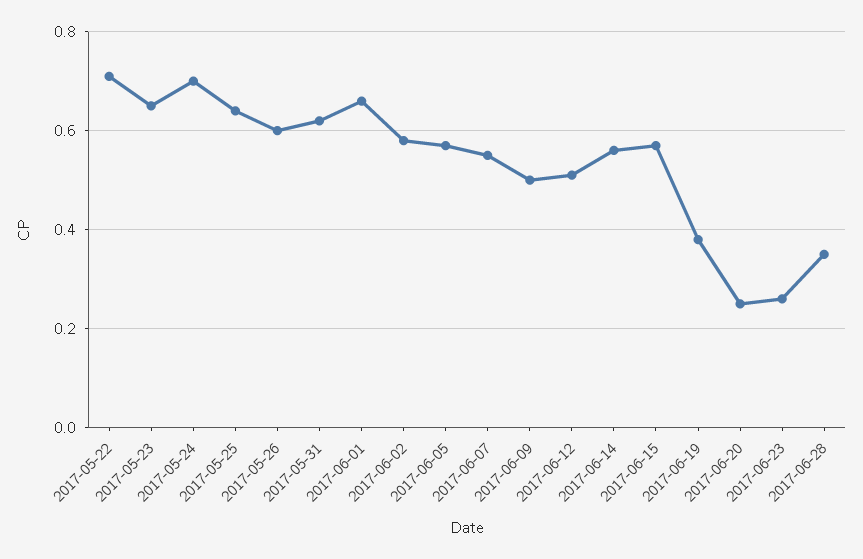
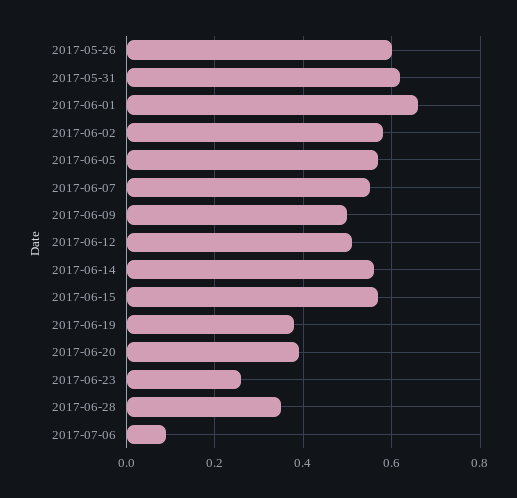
2017-05-22: 0.7 -> none
2017-05-23: 0.65 -> none
2017-05-24: 0.7 -> none
2017-05-25: 0.65 -> none
2017-06-20: 0.25 -> 0.4
2017-07-06: none -> 0.1

